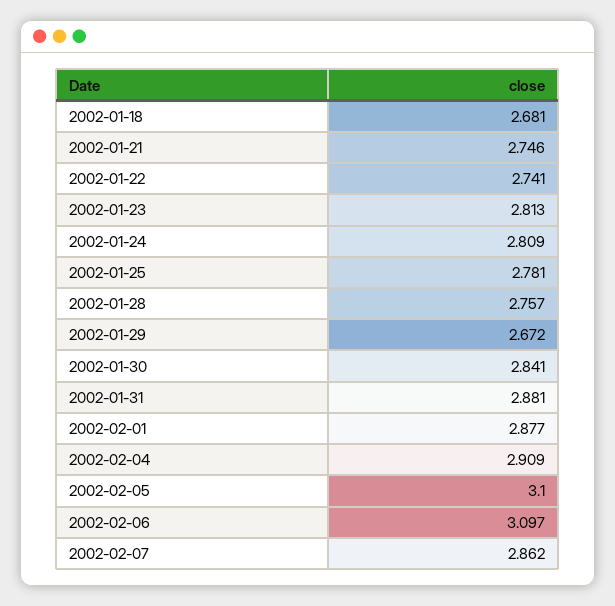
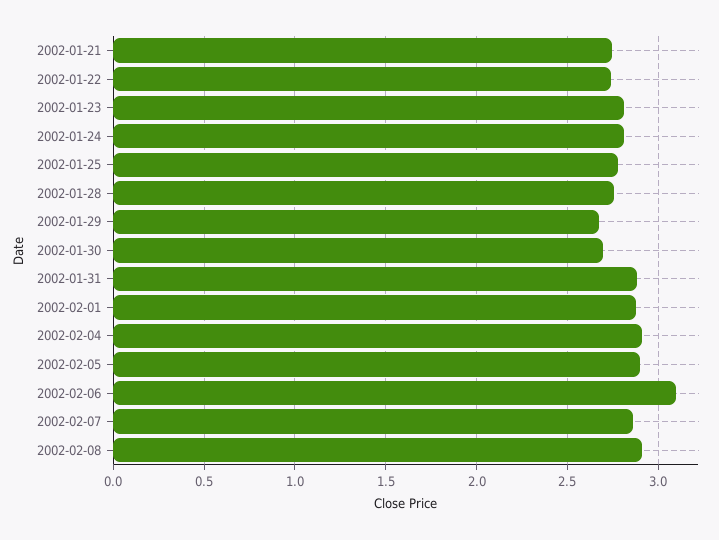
2002-01-18: 2.681 -> none
2002-01-30: 2.841 -> 2.7
2002-02-05: 3.1 -> 2.9
2002-02-08: none -> 2.9

